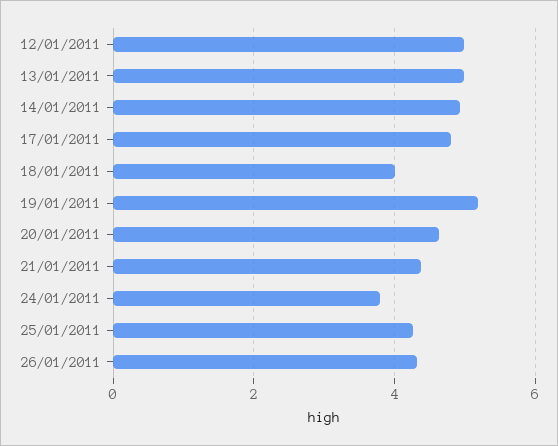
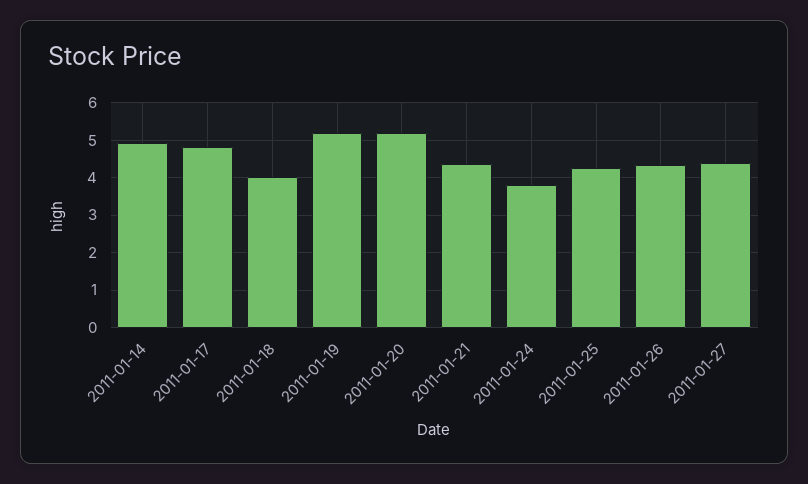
12/01/2011: 5 -> none
13/01/2011: 5 -> none
20/01/2011: 4.6 -> 5.2
2011-01-27: none -> 4.4

